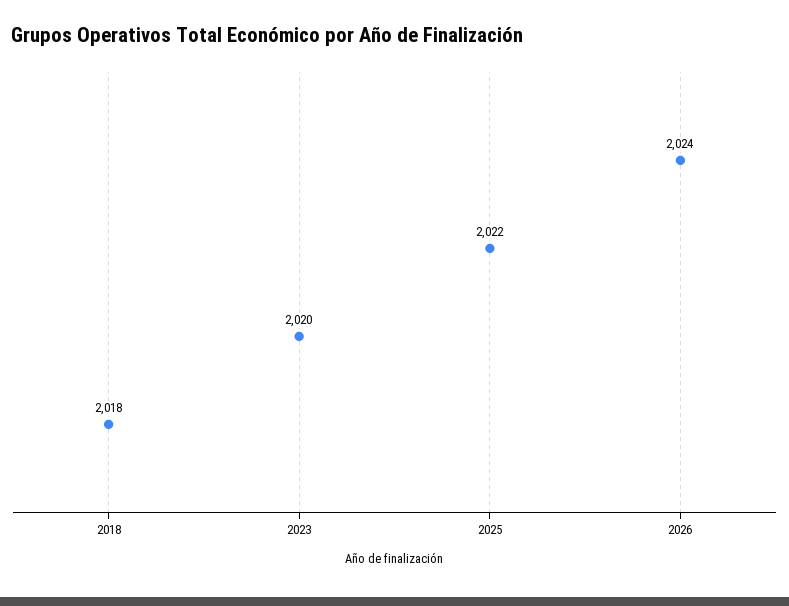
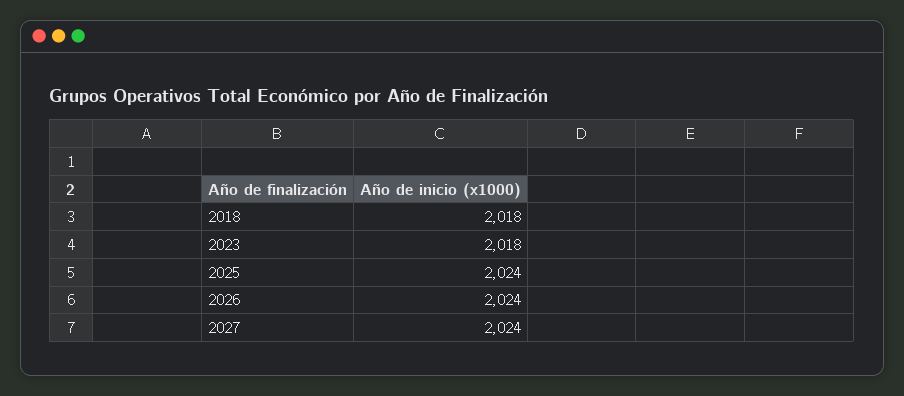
2023: 2020 -> 2018
2025: 2022 -> 2024
2027: none -> 2024

